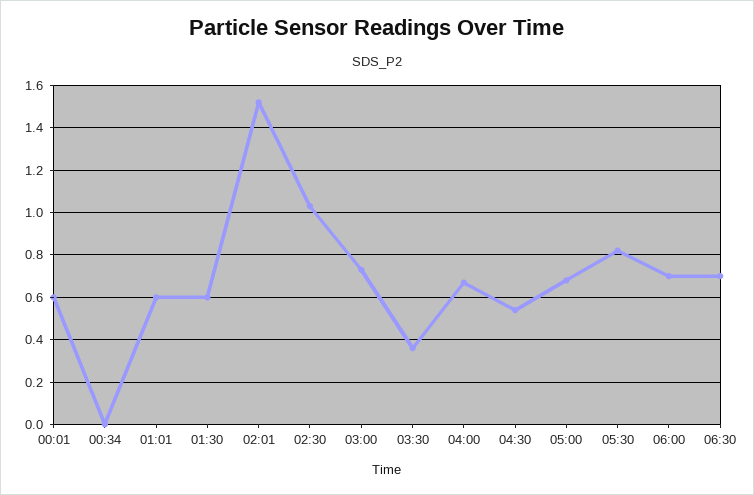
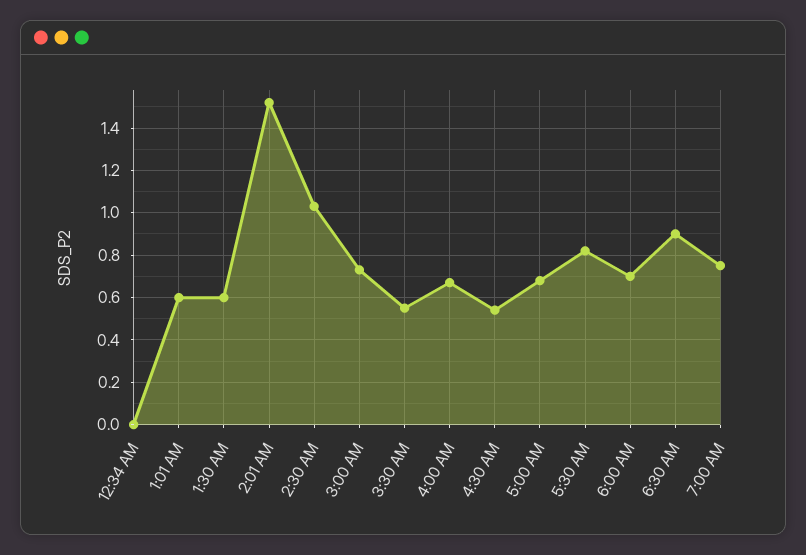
00:01: 0.6 -> none
03:30: 0.35 -> 0.55
06:30: 0.7 -> 0.9
7:00 AM: none -> 0.75

